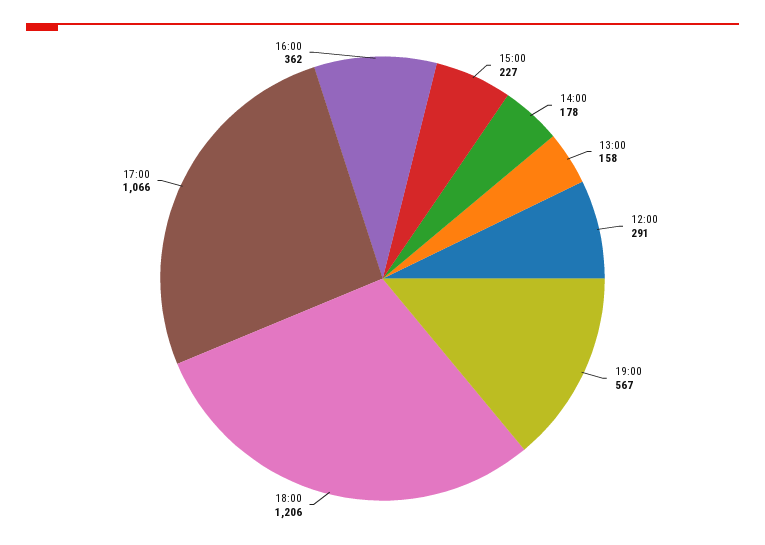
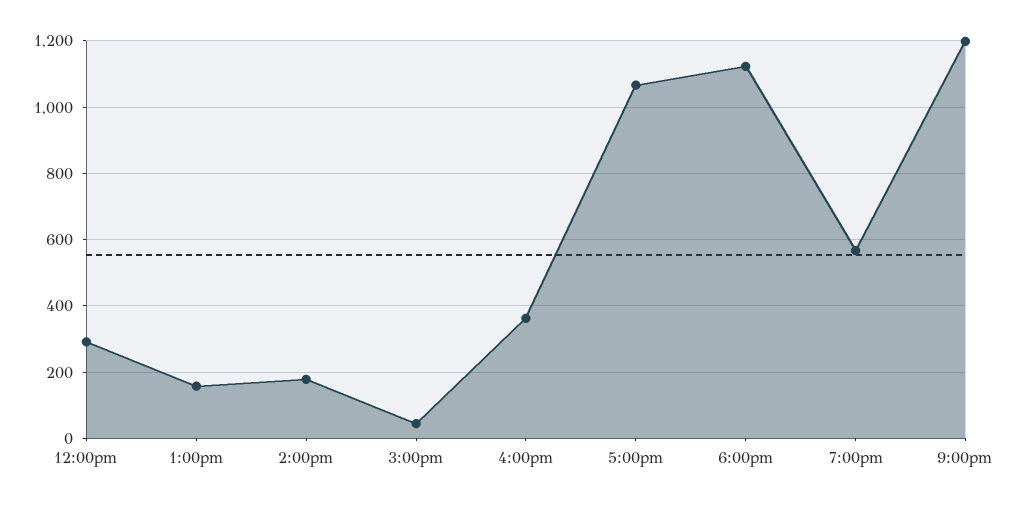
15:00: 227 -> 40
18:00: 1206 -> 1120
9:00pm: none -> 1200

